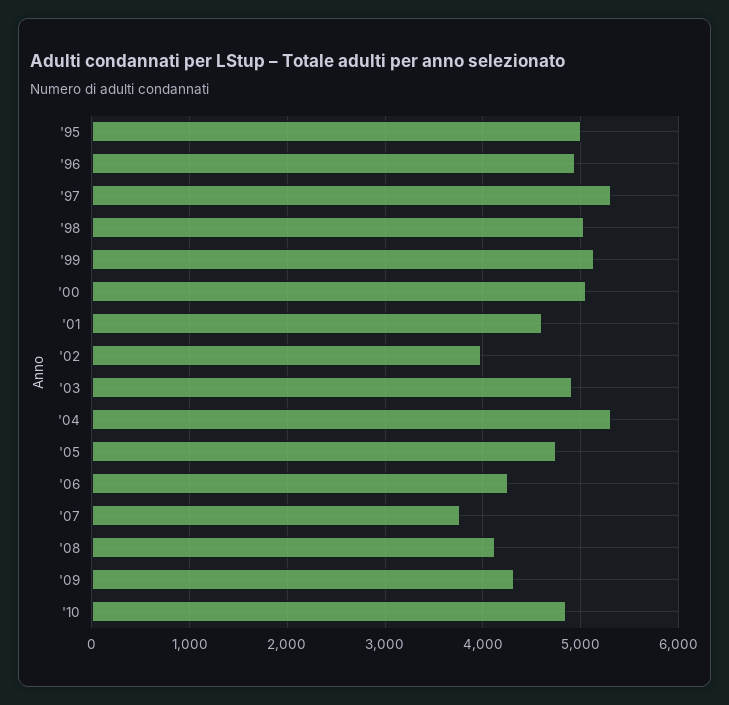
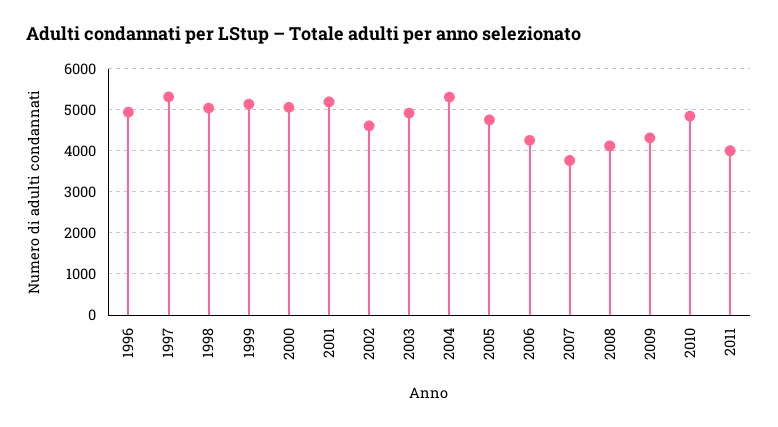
'95: 5000 -> none
'01: 4600 -> 5200
'02: 4000 -> 4600
2011: none -> 4000

